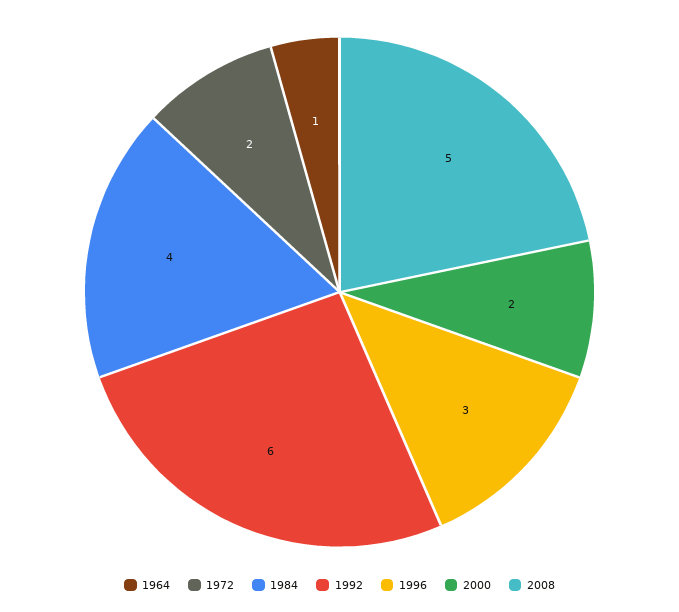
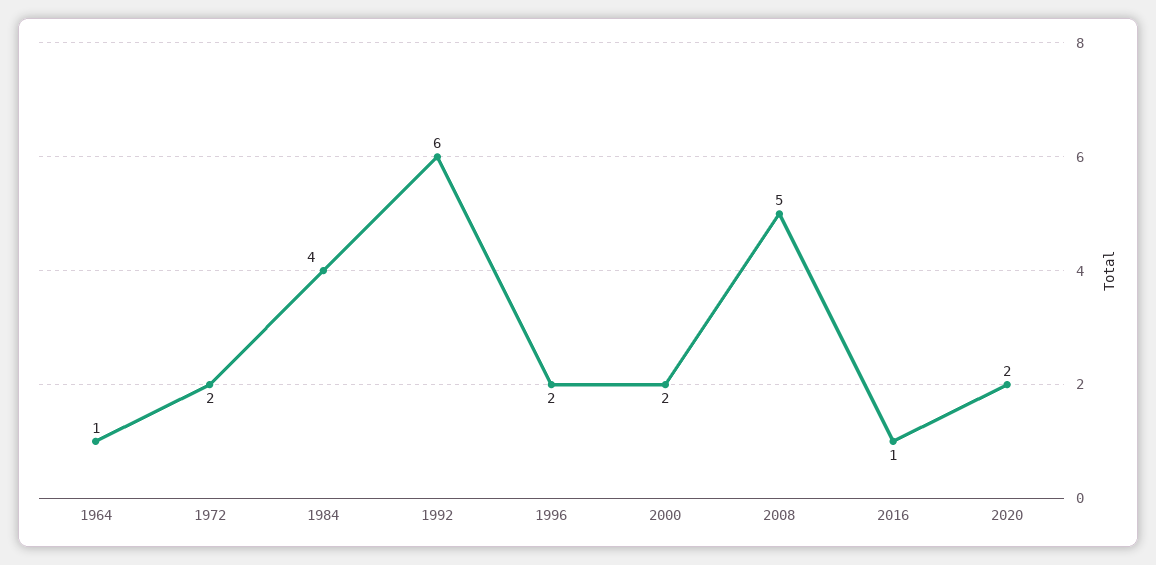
1996: 3 -> 2
2016: none -> 1
2020: none -> 2

